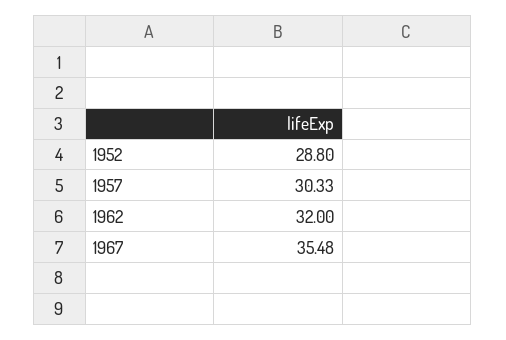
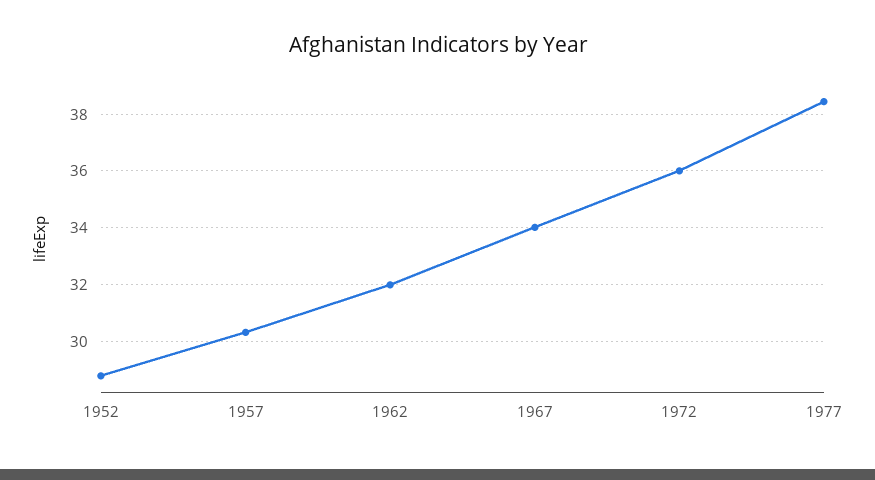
1967: 35.48 -> 34
1972: none -> 36
1977: none -> 38.5

